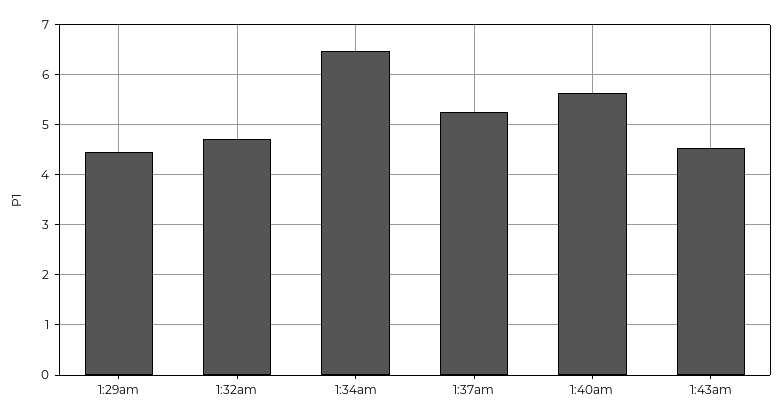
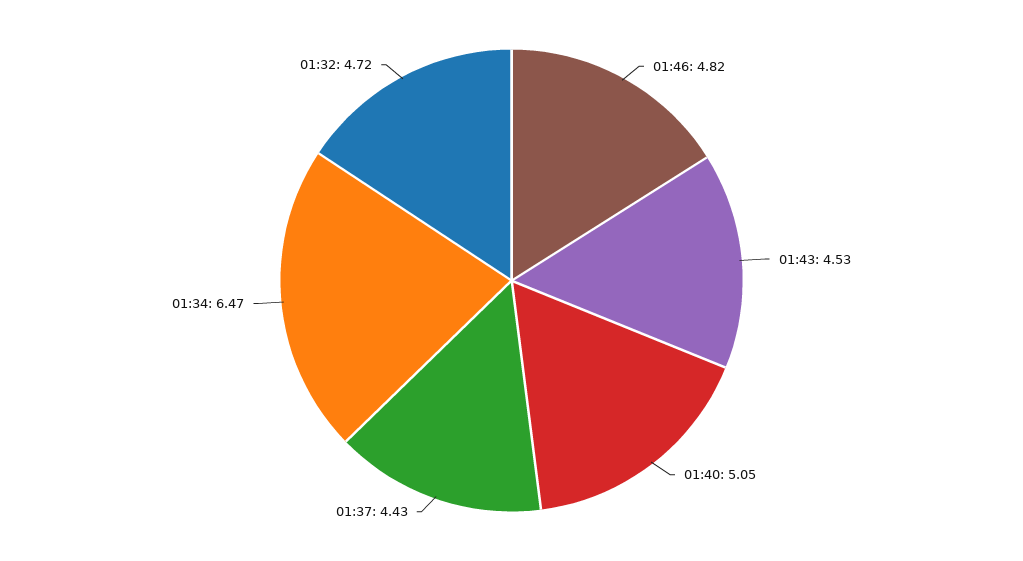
1:29am: 4.4 -> none
1:37am: 5.2 -> 4.43
1:40am: 5.6 -> 5.05
01:46: none -> 4.82

